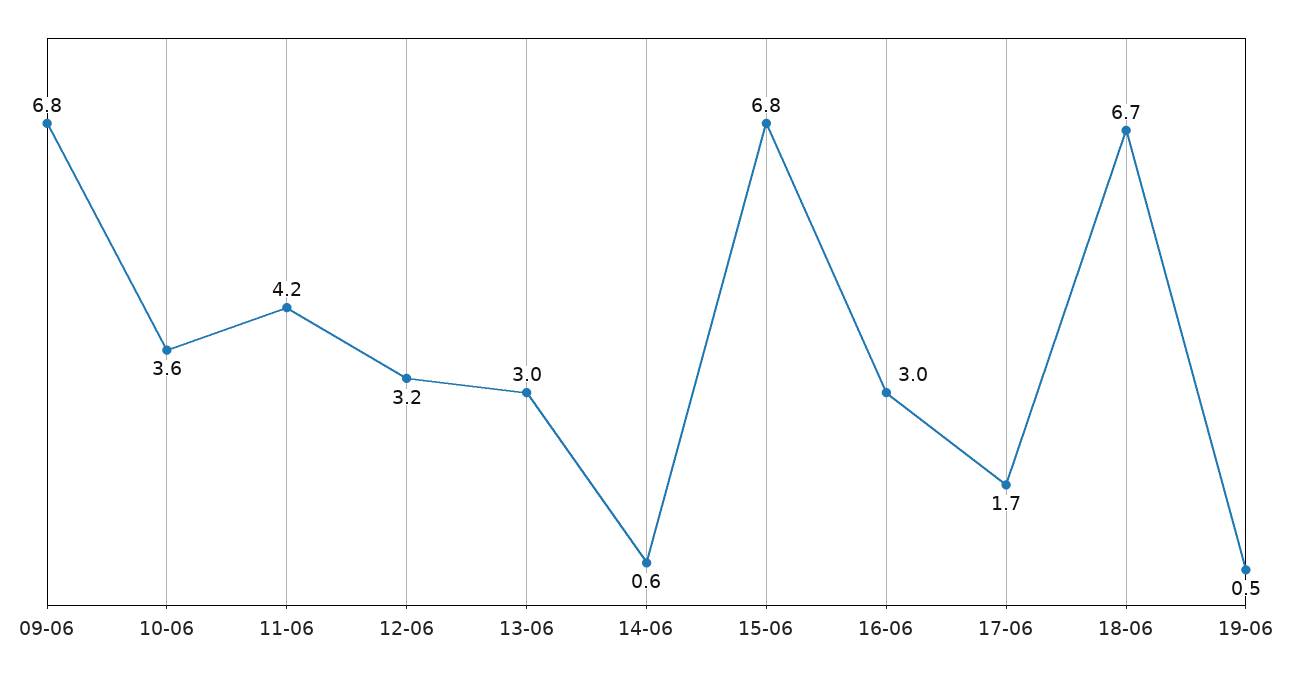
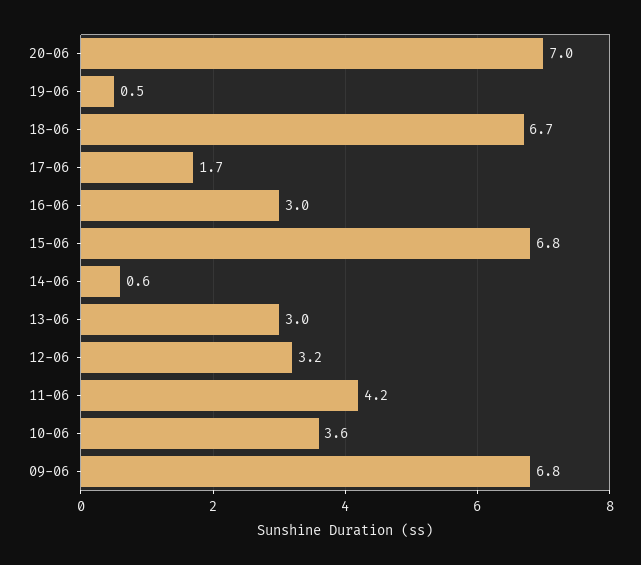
20-06: none -> 7

